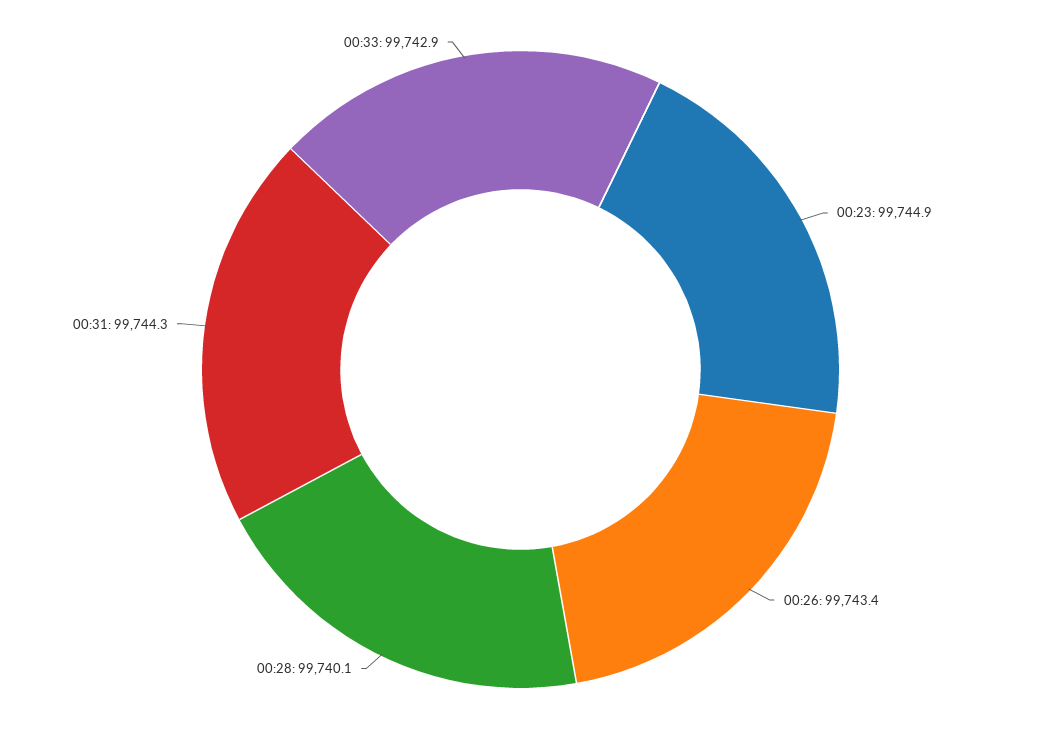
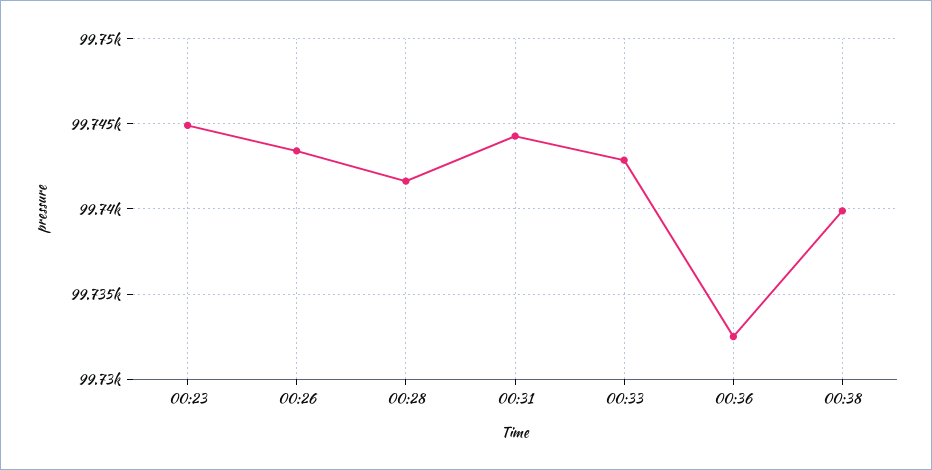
00:28: 99740.1 -> 99741.5
00:36: none -> 99732.5
00:38: none -> 99740

